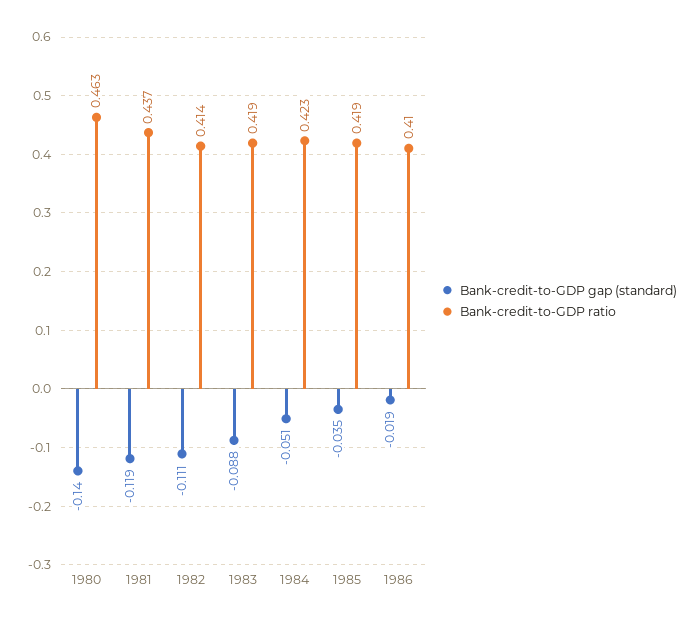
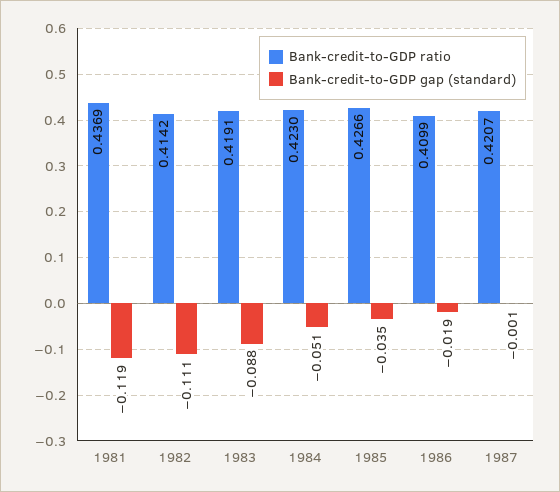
Bank-credit-to-GDP gap (standard), 1980: -0.14 -> none
Bank-credit-to-GDP ratio, 1980: 0.463 -> none
Bank-credit-to-GDP ratio, 1985: 0.419 -> 0.4266
Bank-credit-to-GDP ratio, 1987: none -> 0.4207
Bank-credit-to-GDP gap (standard), 1987: none -> -0.001

